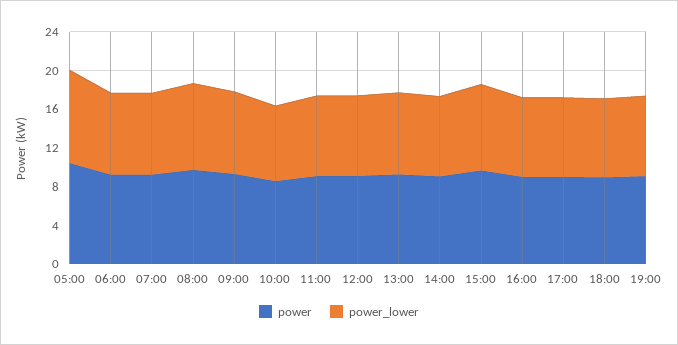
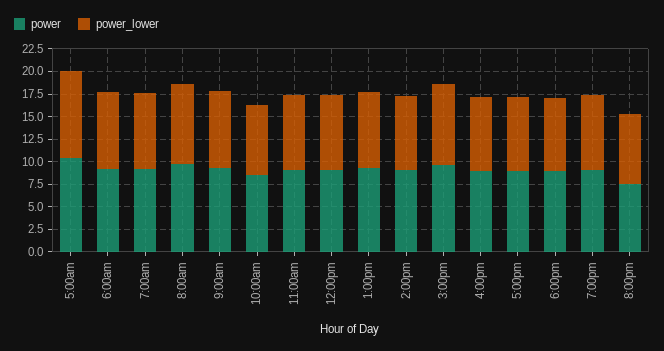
power, 8:00pm: none -> 7.5
power_lower, 8:00pm: none -> 7.5

